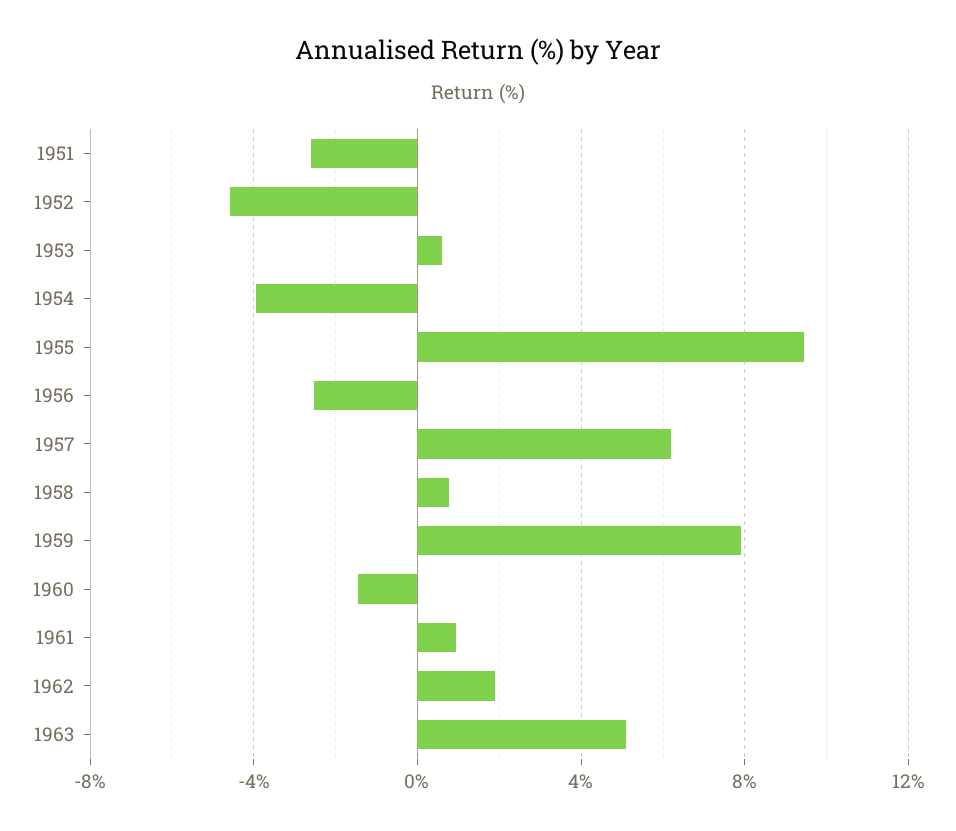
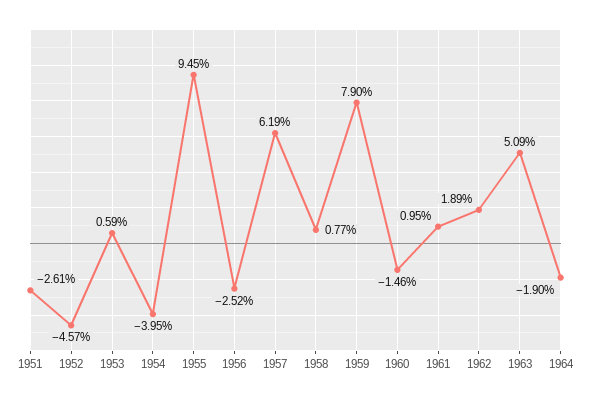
1964: none -> -1.9

